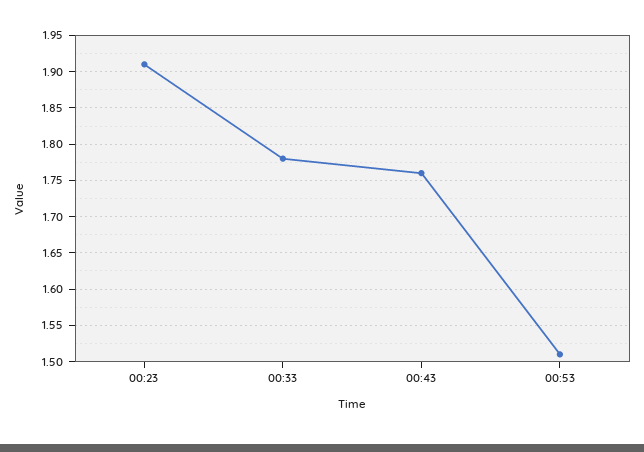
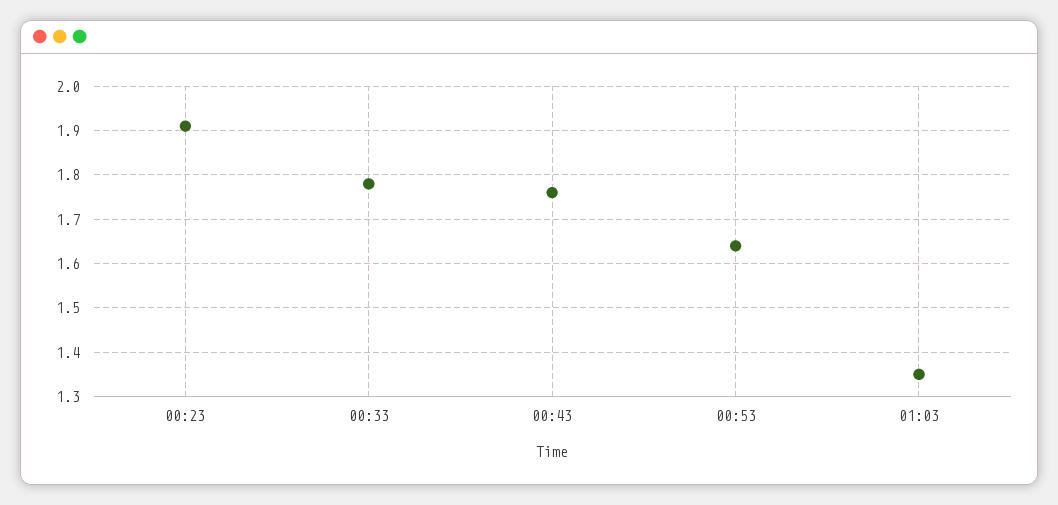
00:53: 1.51 -> 1.65
01:03: none -> 1.35

